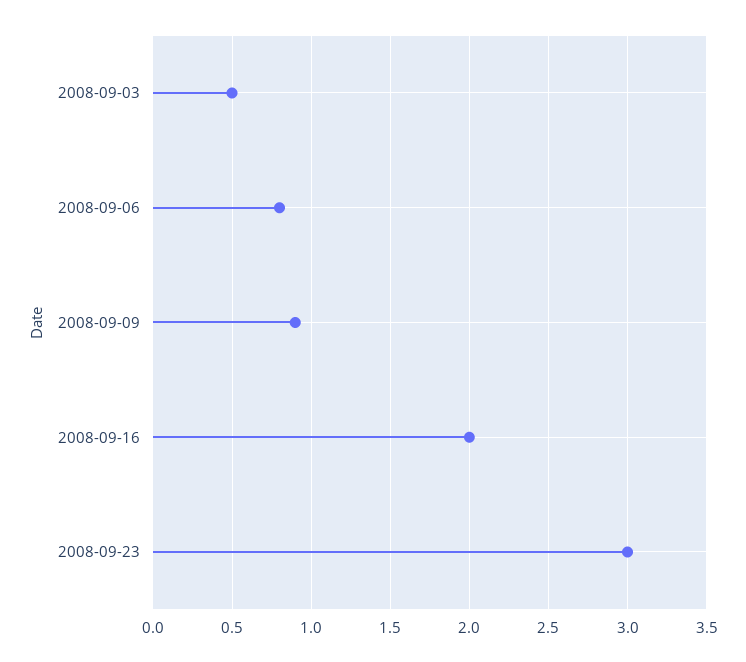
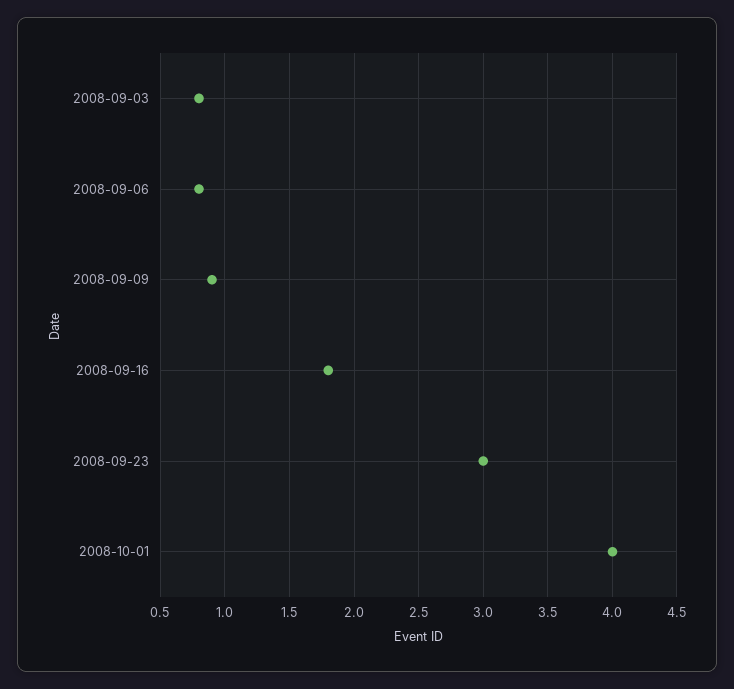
2008-09-03: 0.5 -> 0.8
2008-09-16: 2 -> 1.8
2008-10-01: none -> 4

